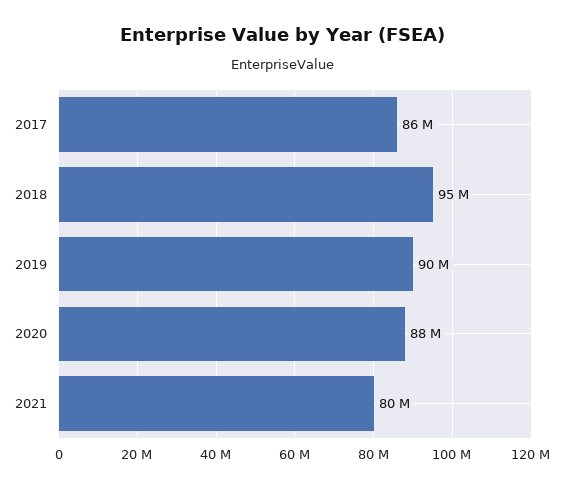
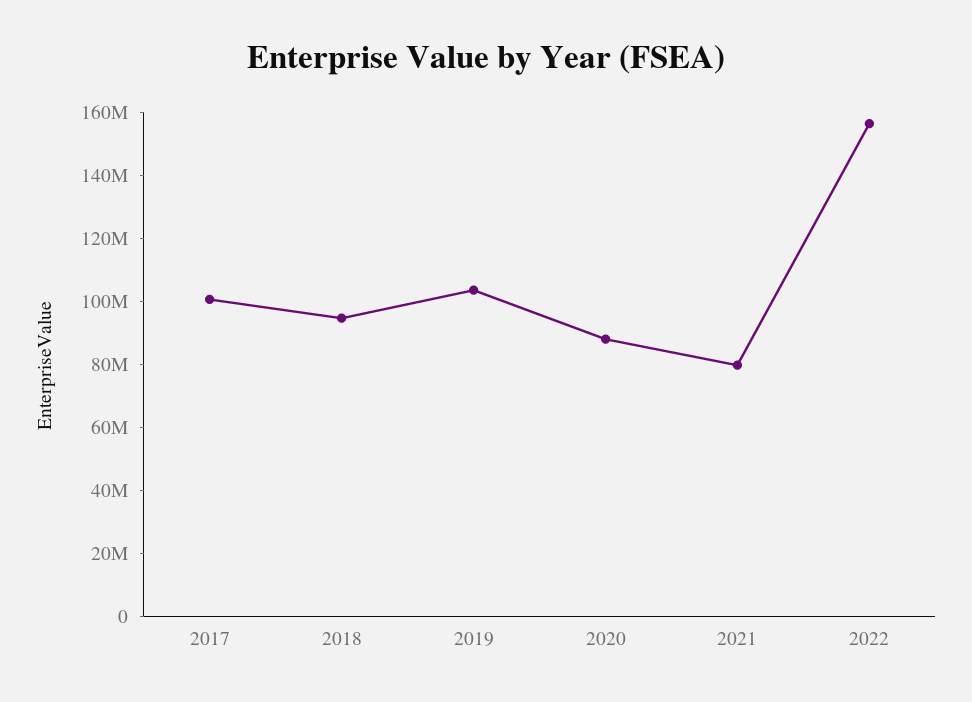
2017: 86000000 -> 100000000
2019: 90000000 -> 105000000
2022: none -> 155000000

